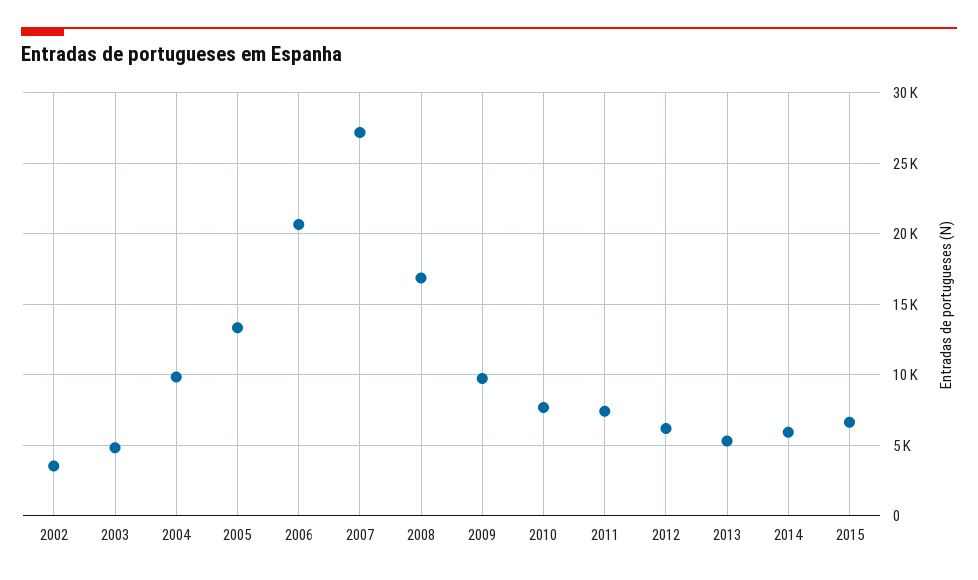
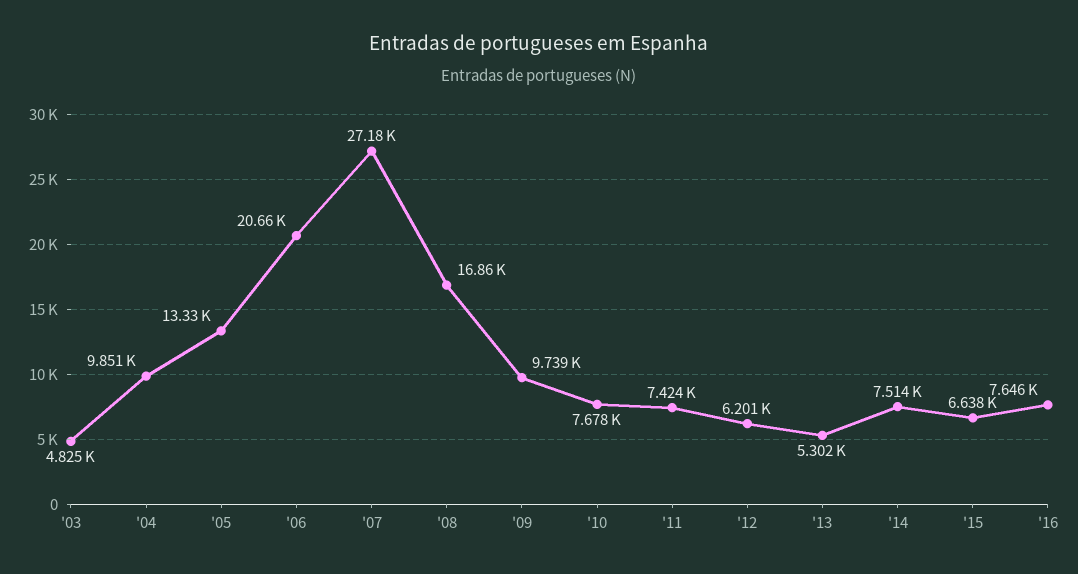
2002: 3500 -> none
2014: 6000 -> 7514
'16: none -> 7646

